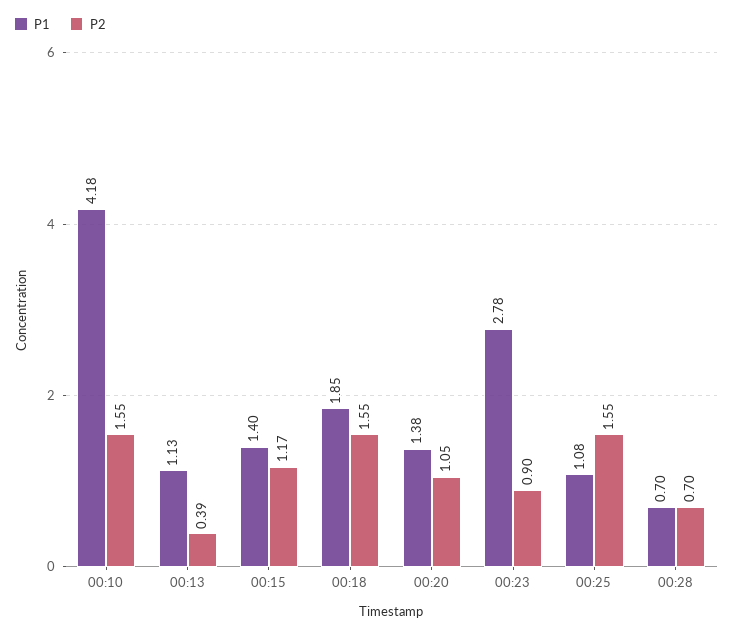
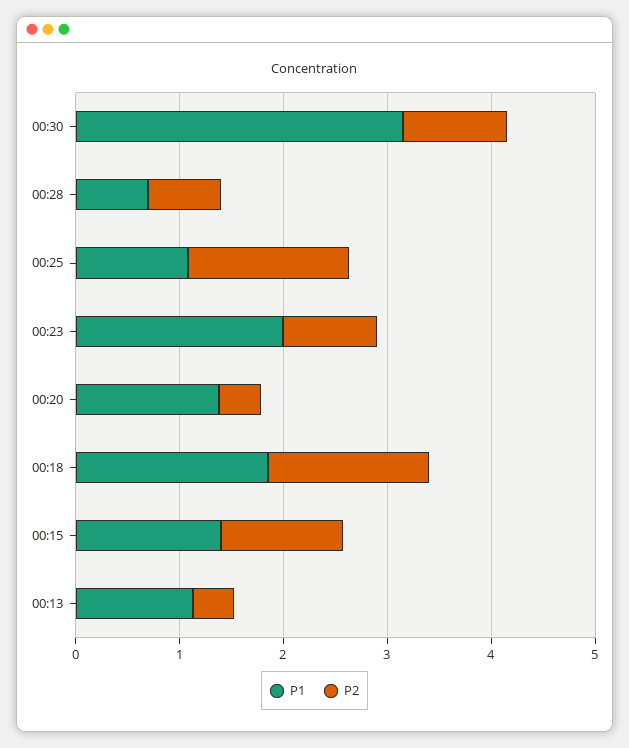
P1, 00:10: 4.18 -> none
P2, 00:10: 1.55 -> none
P2, 00:20: 1.05 -> 0.4
P1, 00:23: 2.78 -> 2
P1, 00:30: none -> 3.2
P2, 00:30: none -> 1

